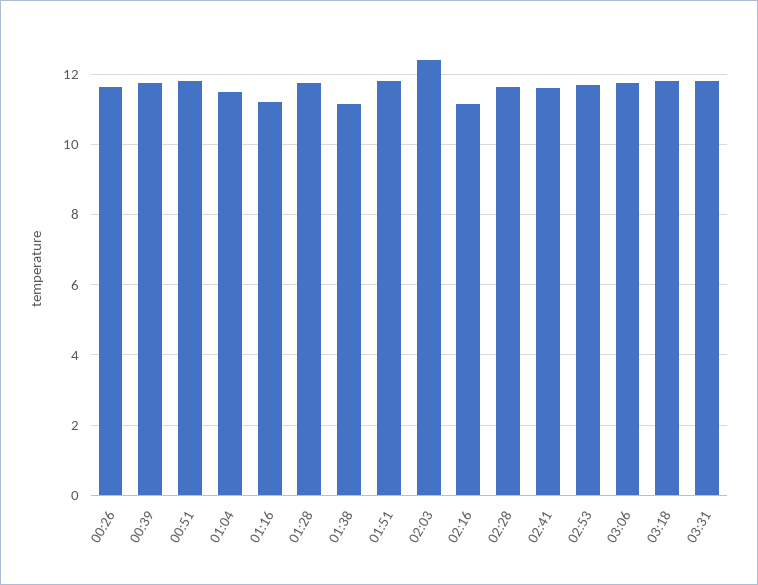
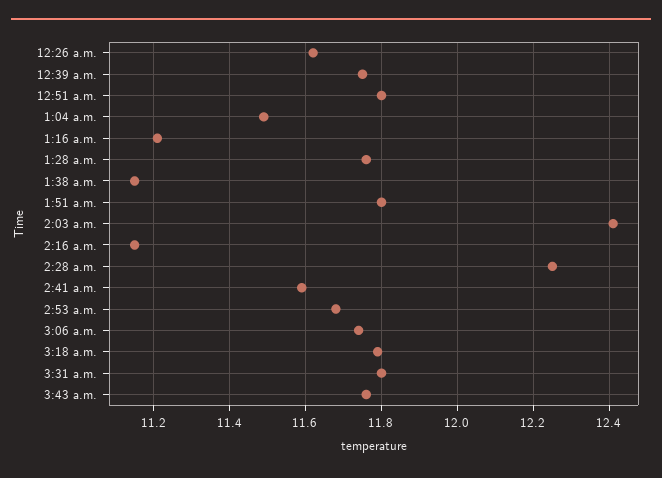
02:28: 11.6 -> 12.25
3:43 a.m.: none -> 11.75

